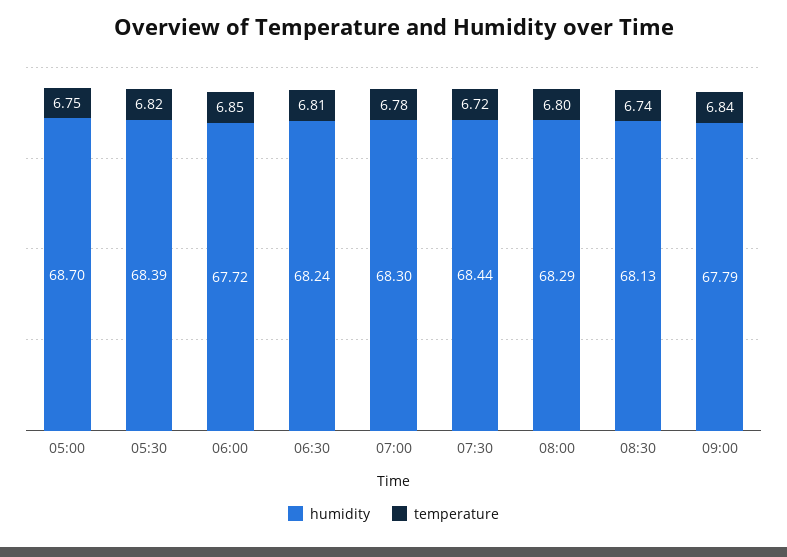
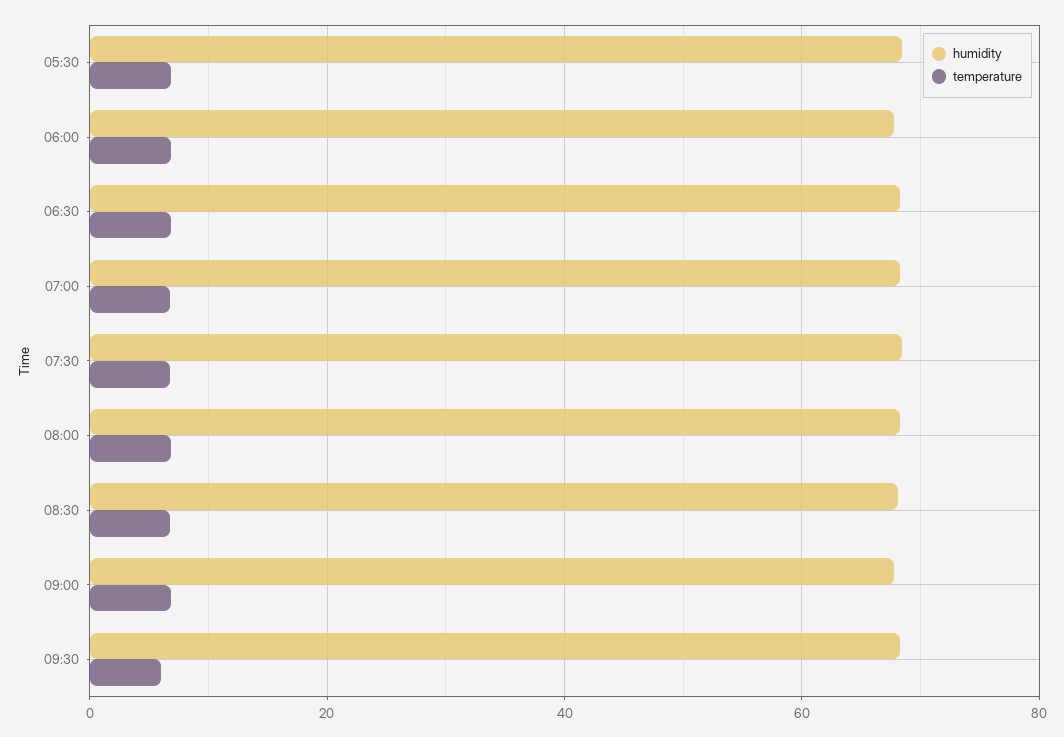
humidity, 05:00: 68.7 -> none
temperature, 05:00: 6.75 -> none
humidity, 09:30: none -> 68
temperature, 09:30: none -> 6

